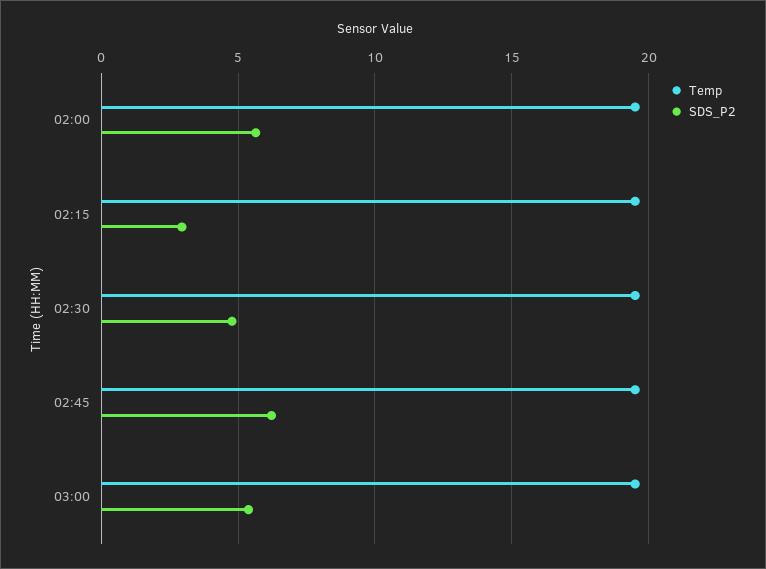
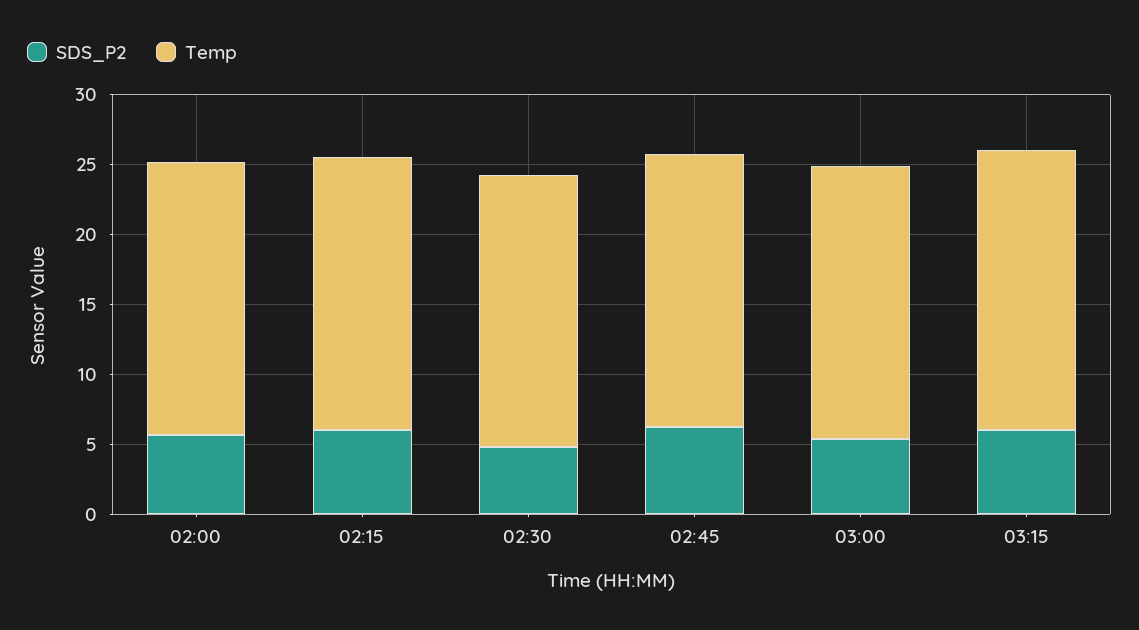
SDS_P2, 02:15: 3 -> 6
SDS_P2, 03:15: none -> 6
Temp, 03:15: none -> 20

